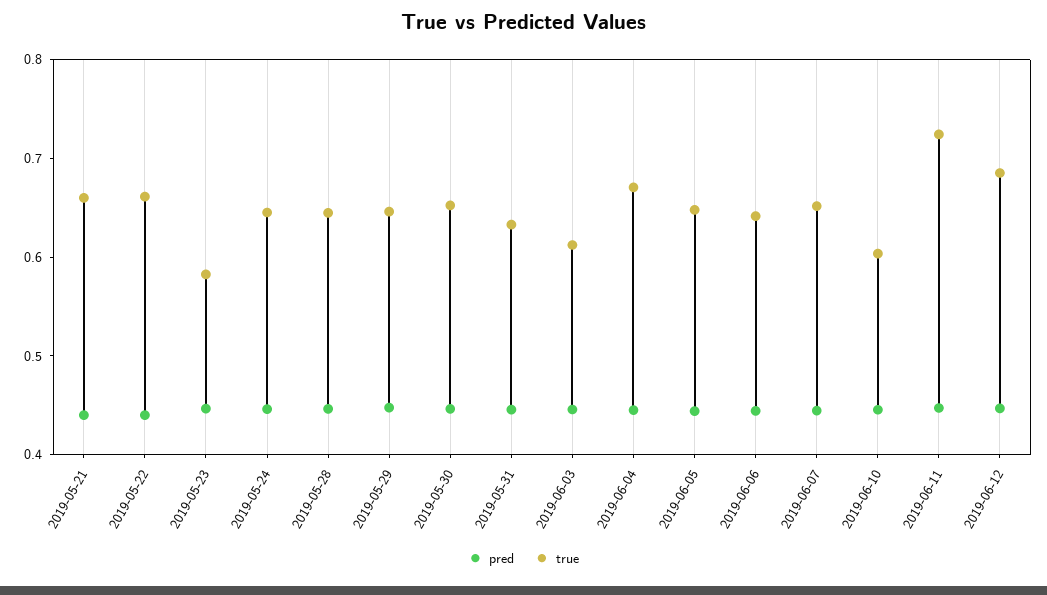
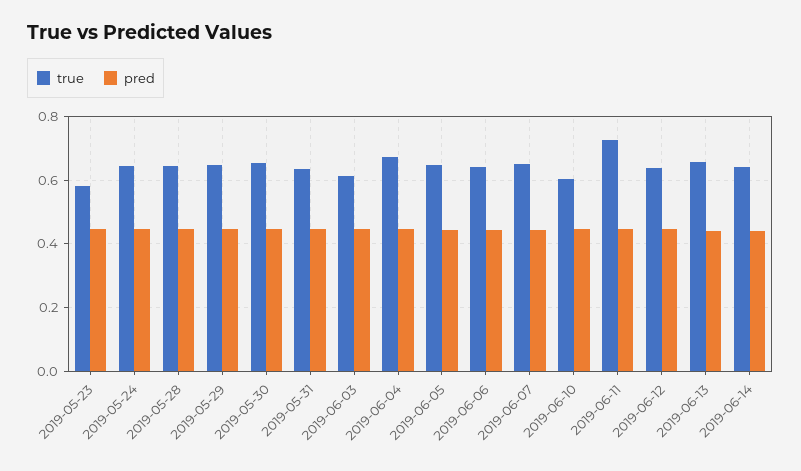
pred, 2019-05-21: 0.44 -> none
true, 2019-05-21: 0.66 -> none
pred, 2019-05-22: 0.44 -> none
true, 2019-05-22: 0.66 -> none
true, 2019-06-12: 0.68 -> 0.64
true, 2019-06-13: none -> 0.66
pred, 2019-06-13: none -> 0.44
true, 2019-06-14: none -> 0.64
pred, 2019-06-14: none -> 0.44

